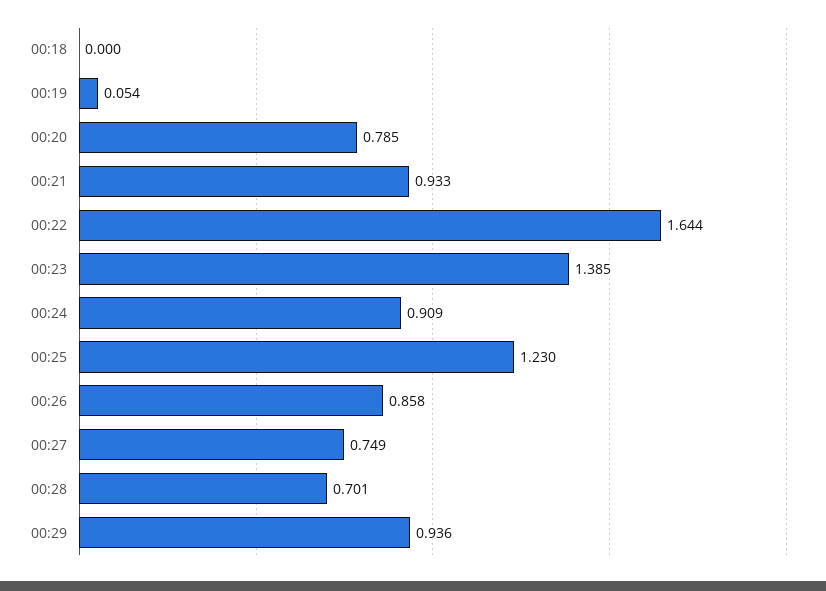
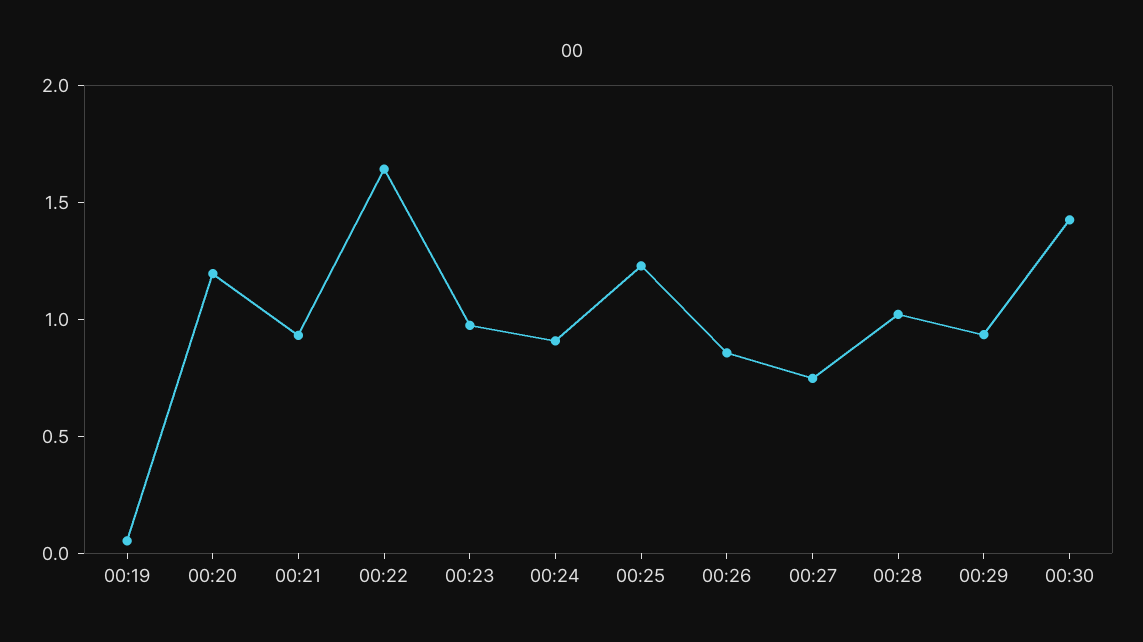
00:18: 0 -> none
00:20: 0.785 -> 1.2
00:23: 1.385 -> 1
00:28: 0.701 -> 1
00:30: none -> 1.4

